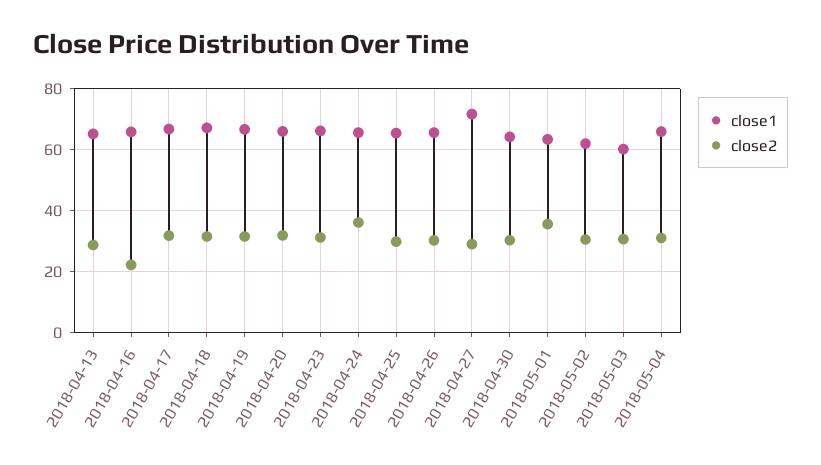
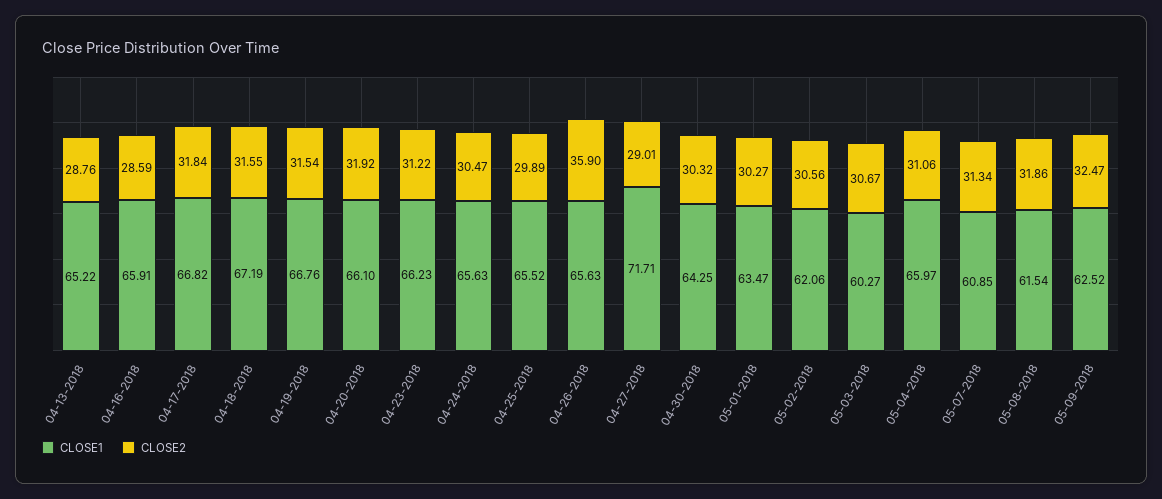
close2, 2018-04-16: 22 -> 28.59
close2, 2018-04-24: 36 -> 30.47
close2, 2018-04-26: 30 -> 35.9
close2, 2018-05-01: 36 -> 30.27
close1, 05-07-2018: none -> 60.85
close2, 05-07-2018: none -> 31.34
close1, 05-08-2018: none -> 61.54
close2, 05-08-2018: none -> 31.86
close1, 05-09-2018: none -> 62.52
close2, 05-09-2018: none -> 32.47

